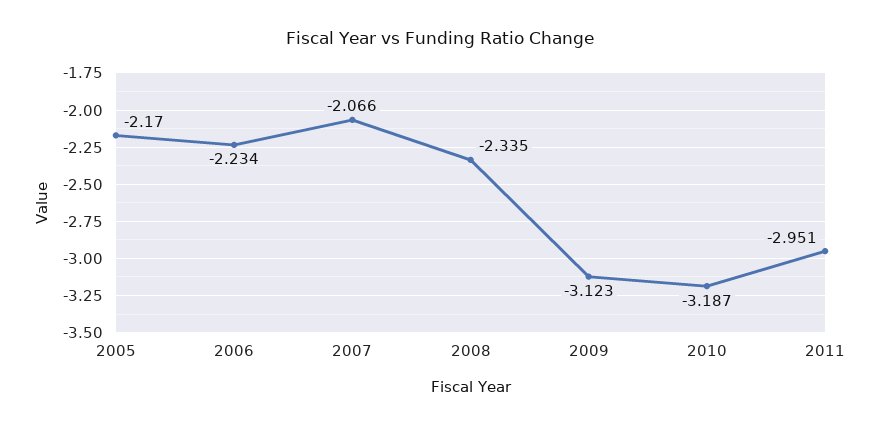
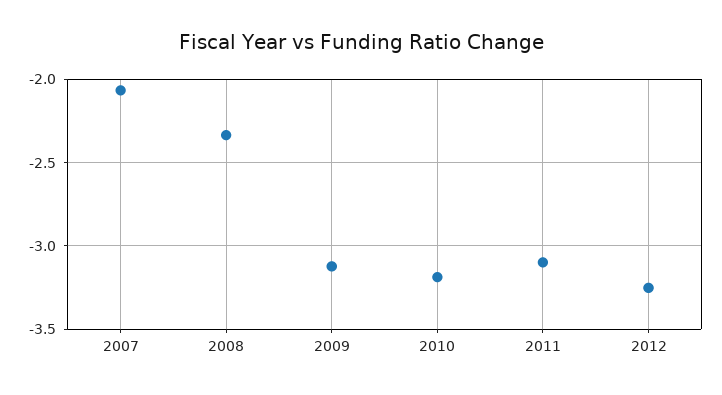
2005: -2.17 -> none
2006: -2.234 -> none
2011: -2.951 -> -3.1
2012: none -> -3.25

